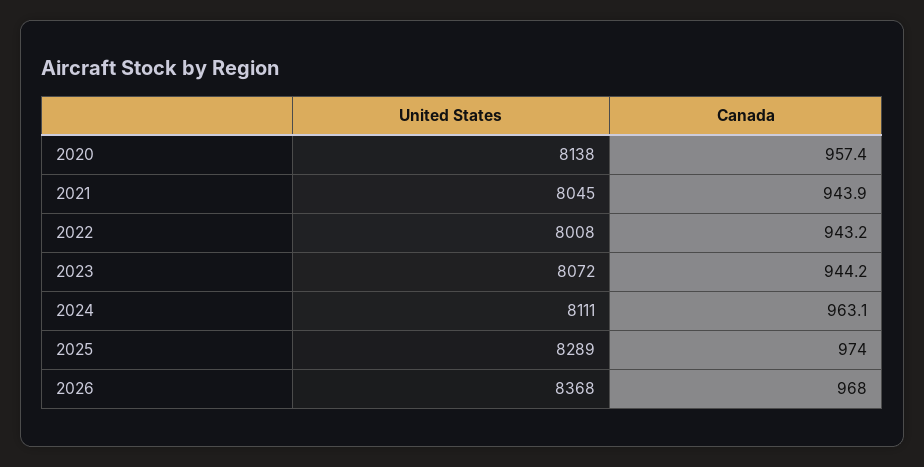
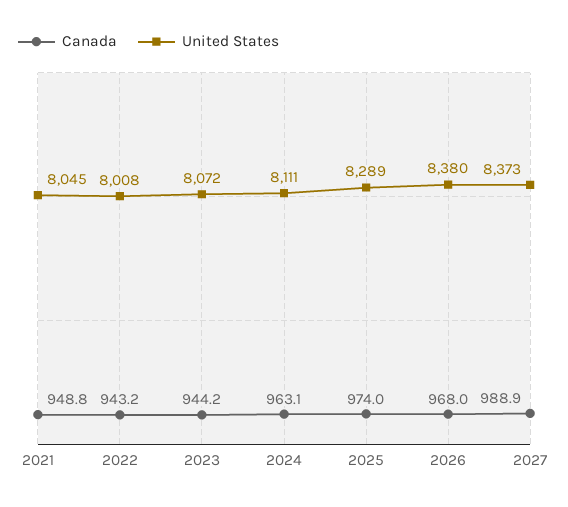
United States, 2020: 8138 -> none
Canada, 2020: 957.4 -> none
Canada, 2021: 943.9 -> 948.8
United States, 2026: 8368 -> 8380
Canada, 2027: none -> 988.9
United States, 2027: none -> 8373

